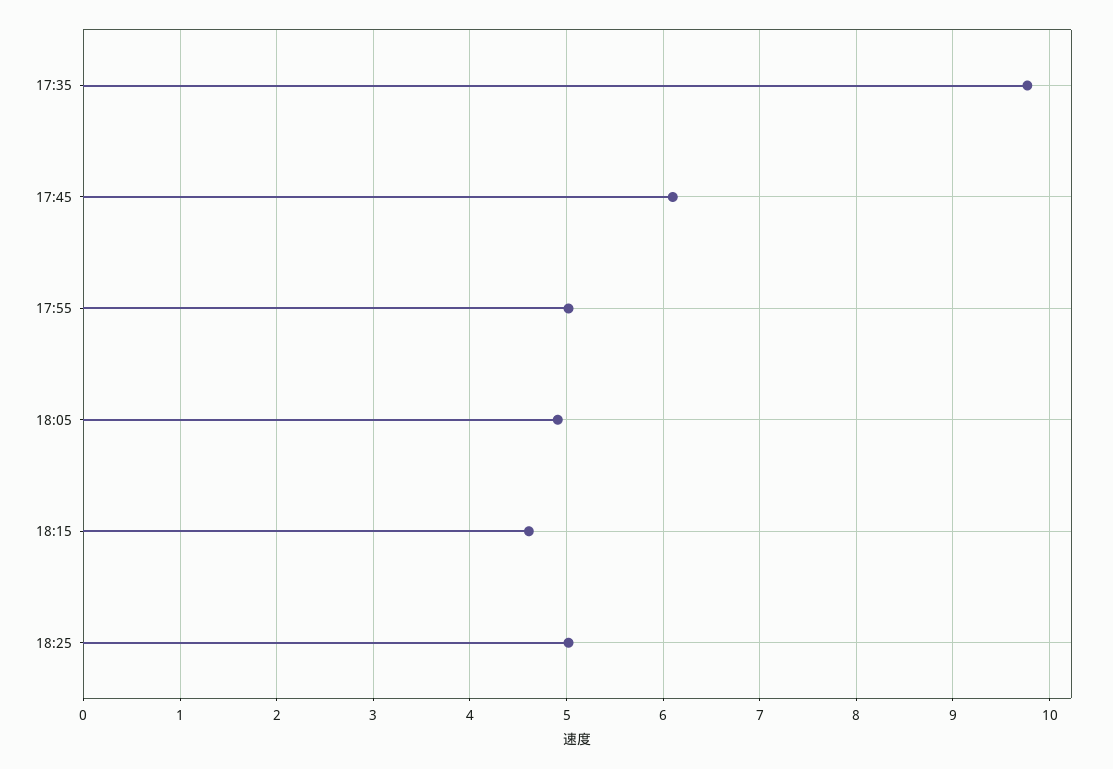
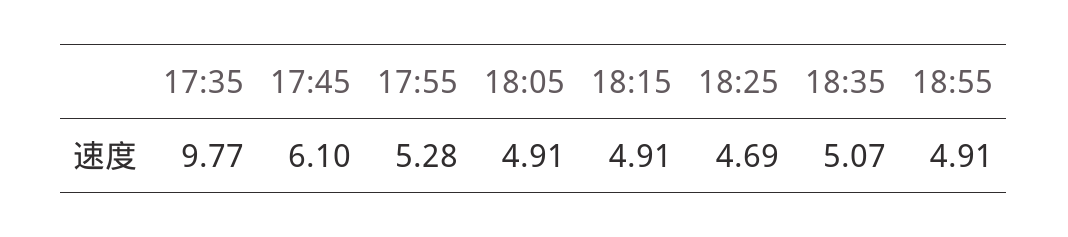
17:55: 5 -> 5.28
18:15: 4.6 -> 4.91
18:25: 5 -> 4.69
18:35: none -> 5.07
18:55: none -> 4.91

